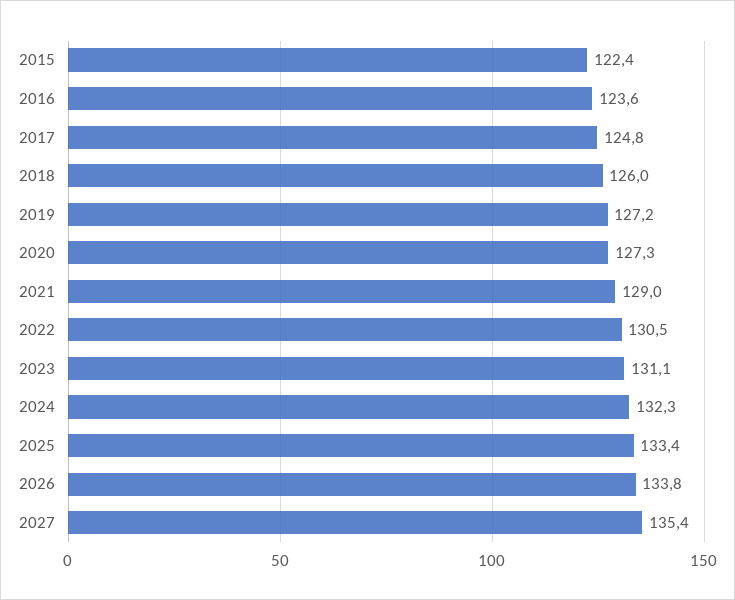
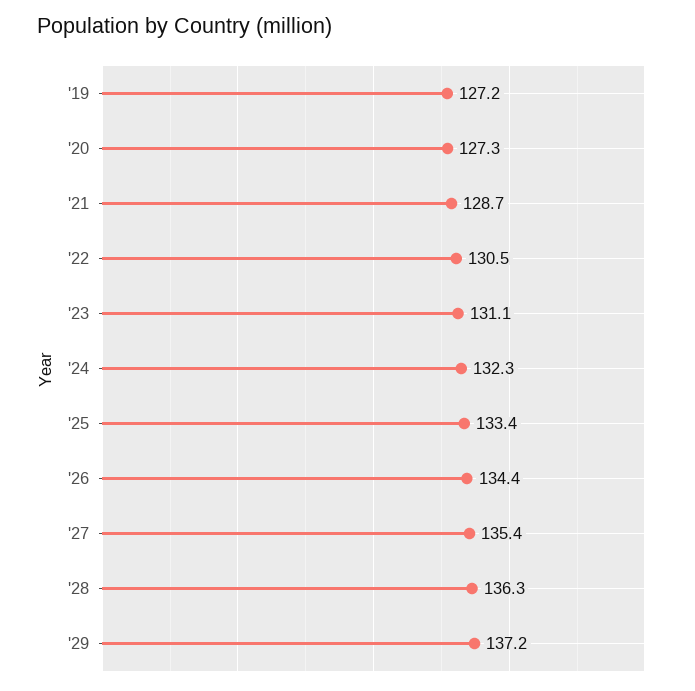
2015: 122.4 -> none
2016: 123.6 -> none
2017: 124.8 -> none
2018: 126 -> none
2021: 129 -> 128.7
2026: 133.8 -> 134.4
'28: none -> 136.3
'29: none -> 137.2

